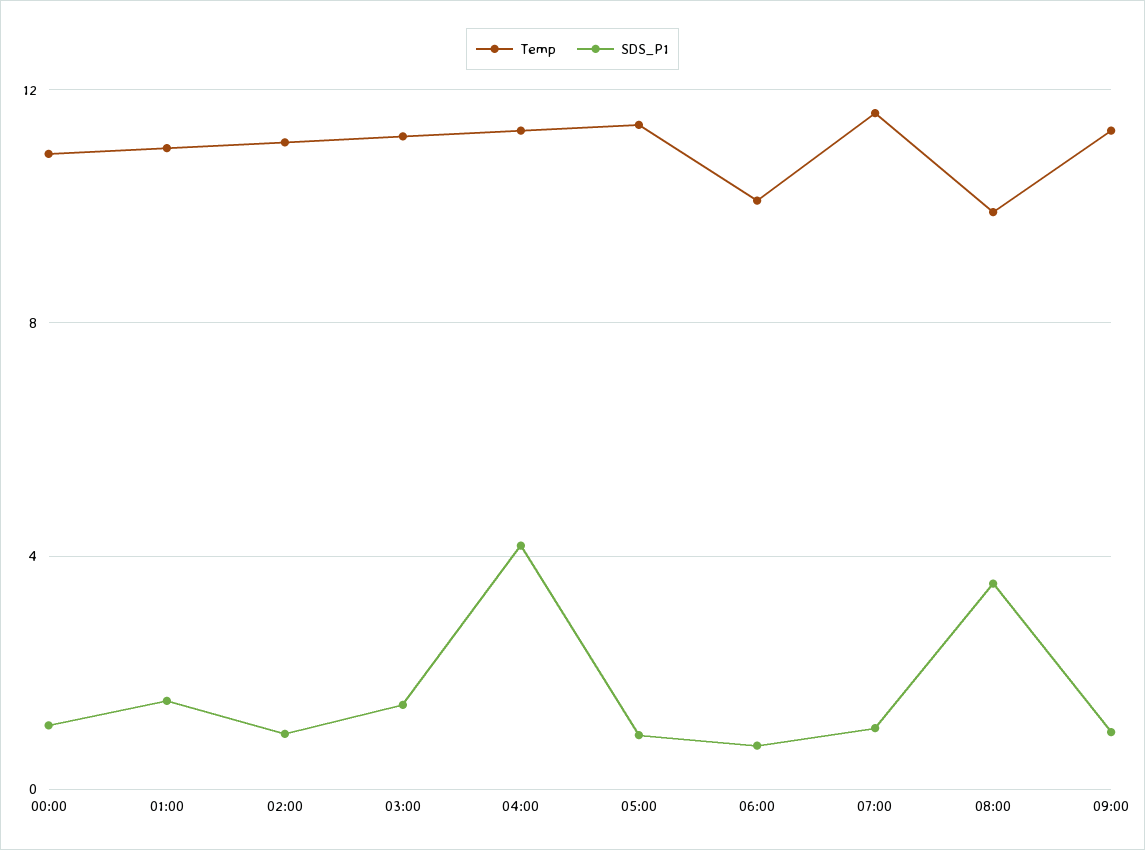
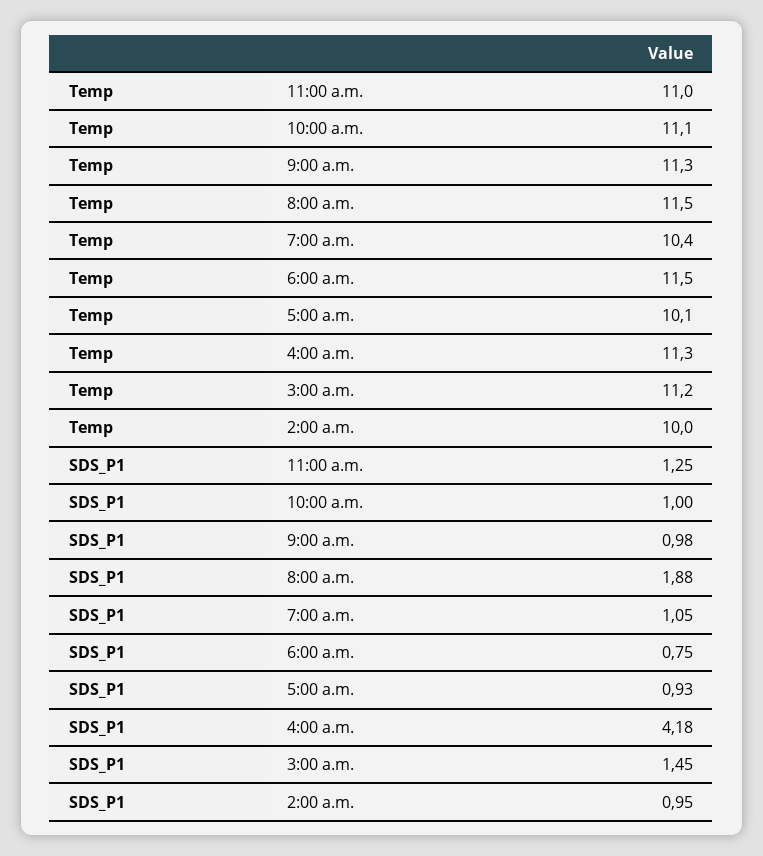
Temp, 00:00: 11 -> none
SDS_P1, 00:00: 1 -> none
Temp, 01:00: 11 -> none
SDS_P1, 01:00: 1.5 -> none
Temp, 02:00: 11 -> 10
Temp, 05:00: 11.5 -> 10.1
Temp, 06:00: 10 -> 11.5
Temp, 07:00: 11.5 -> 10.4
Temp, 08:00: 10 -> 11.5
SDS_P1, 08:00: 3.5 -> 1.88
Temp, 11:00 a.m.: none -> 11
Temp, 10:00 a.m.: none -> 11.1
SDS_P1, 11:00 a.m.: none -> 1.25
SDS_P1, 10:00 a.m.: none -> 1

